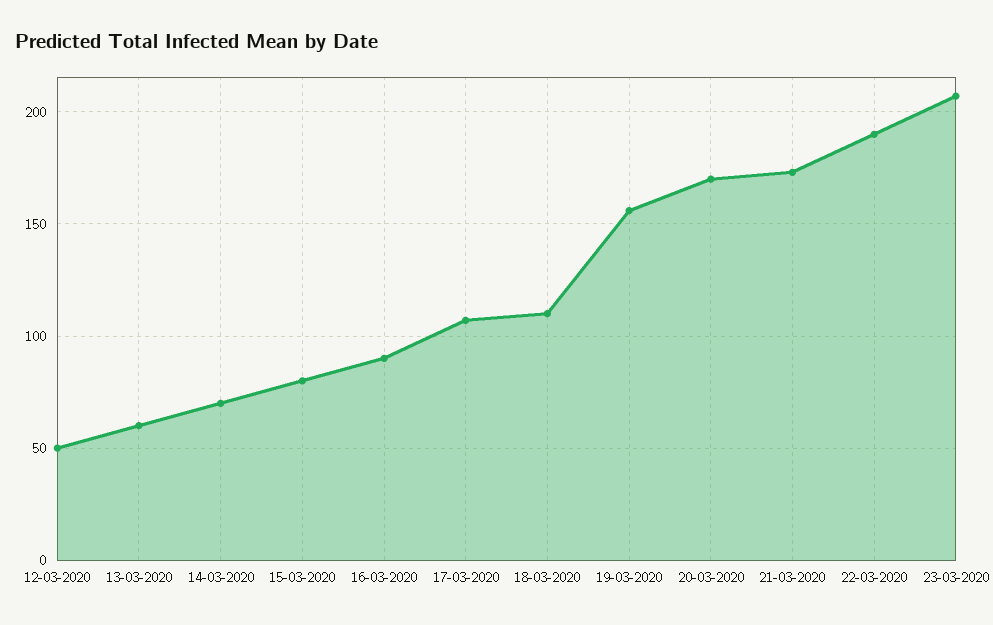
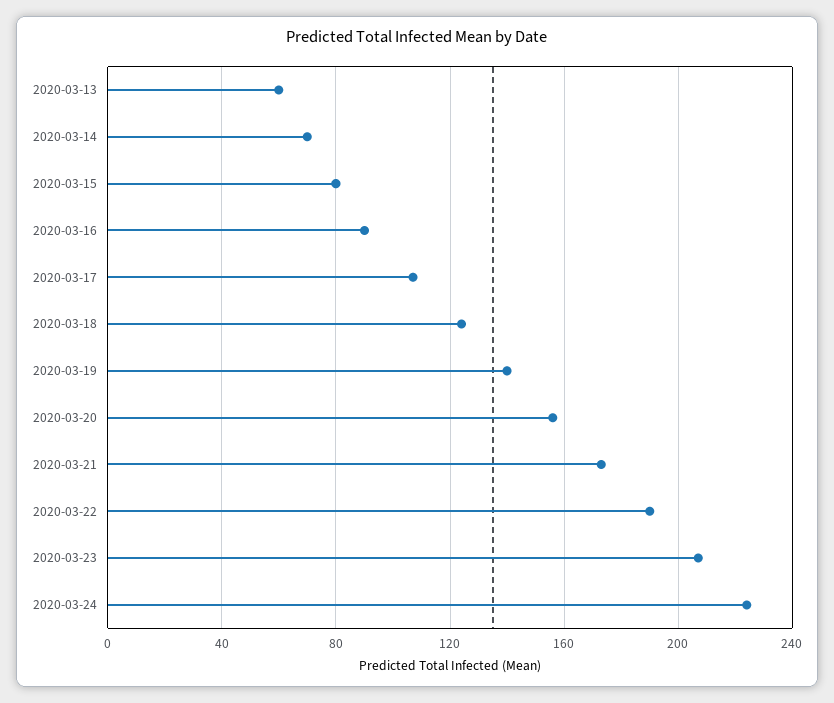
12-03-2020: 50 -> none
18-03-2020: 110 -> 125
19-03-2020: 155 -> 140
20-03-2020: 170 -> 155
2020-03-24: none -> 225

